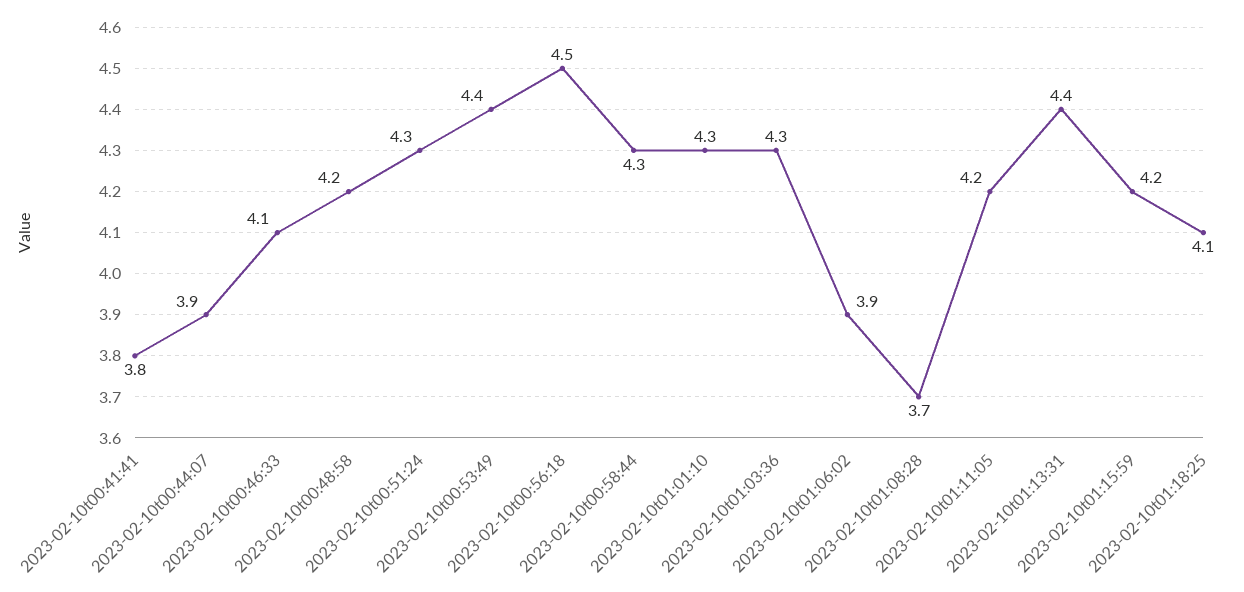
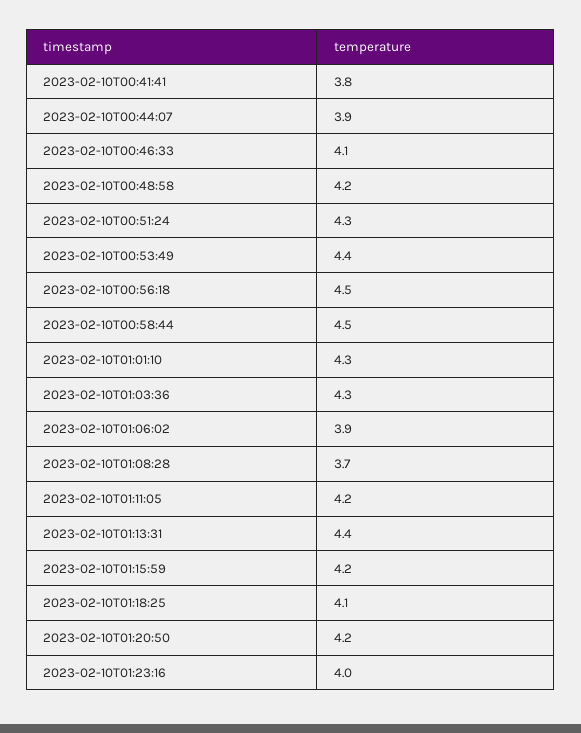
2023-02-10t00:58:44: 4.3 -> 4.5
2023-02-10T01:20:50: none -> 4.2
2023-02-10T01:23:16: none -> 4

